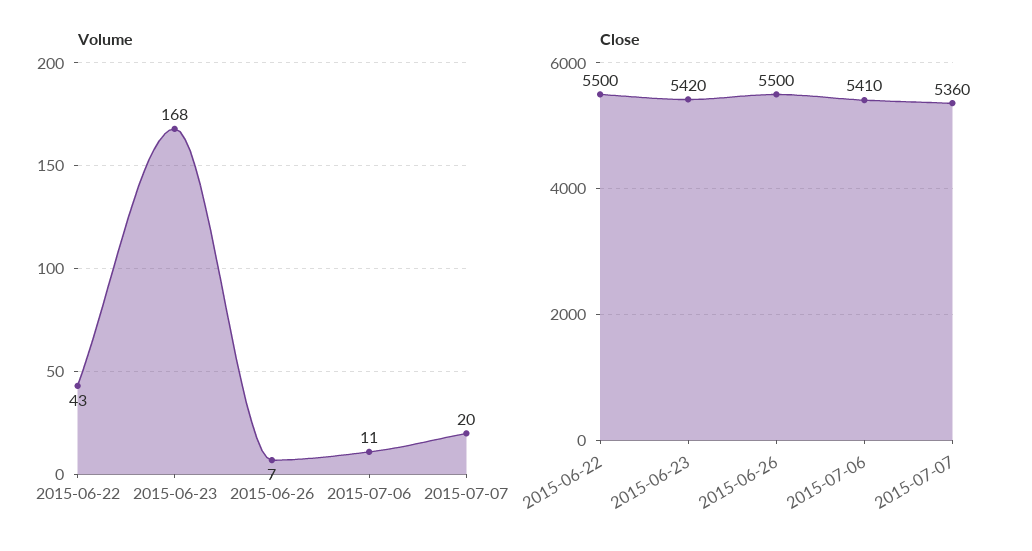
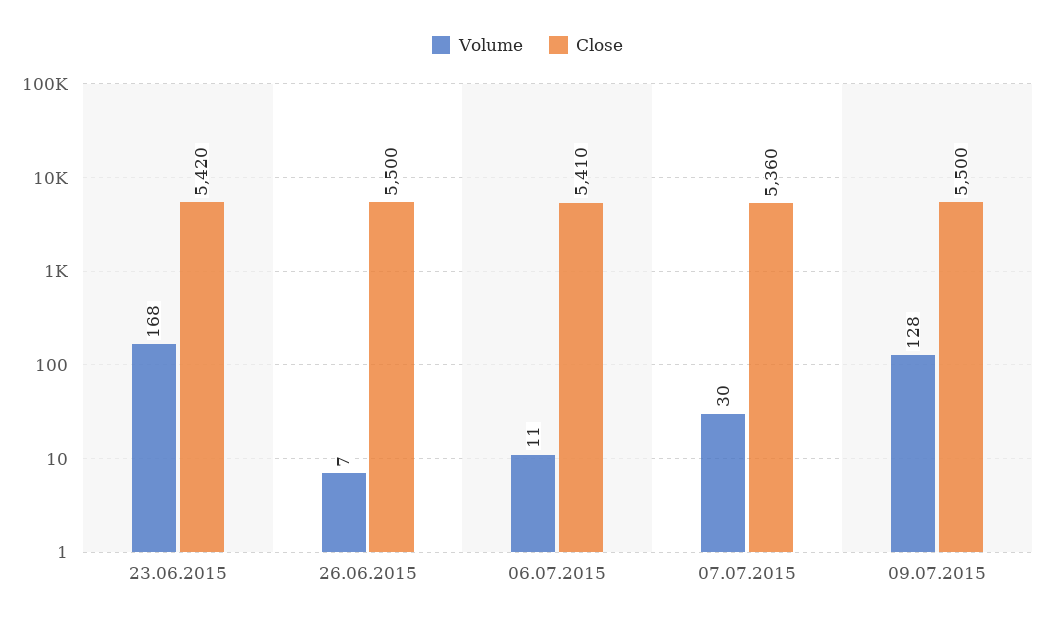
Volume, 2015-06-22: 43 -> none
Volume, 2015-07-07: 20 -> 30
Close, 2015-06-22: 5500 -> none
Volume, 09.07.2015: none -> 128
Close, 09.07.2015: none -> 5500

